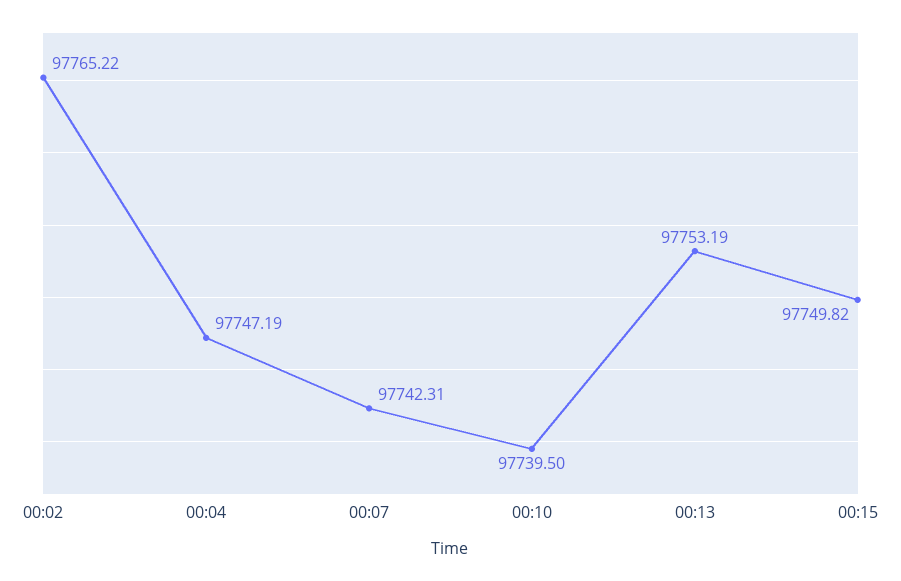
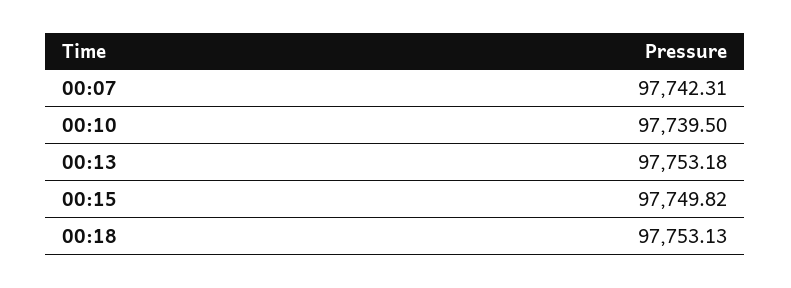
00:02: 97765.22 -> none
00:04: 97747.19 -> none
00:13: 97753.19 -> 97753.18
00:18: none -> 97753.13

